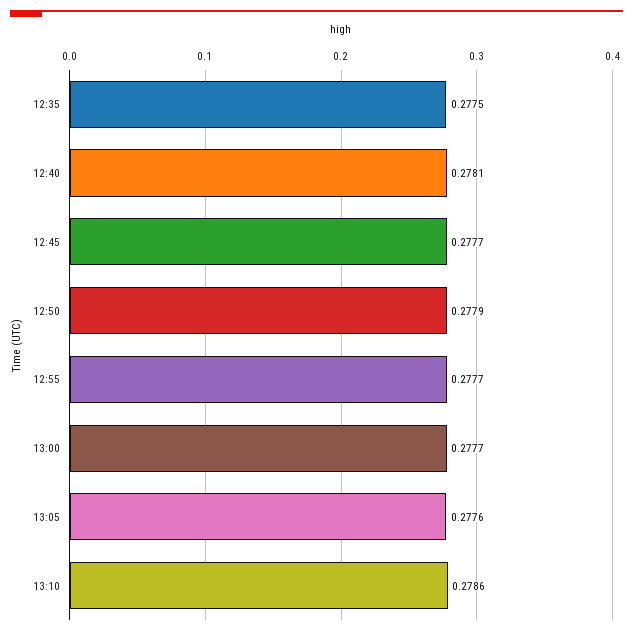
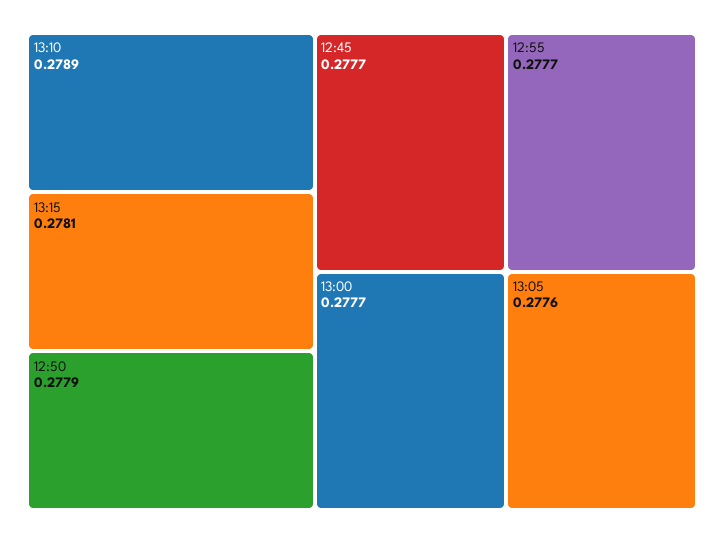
12:35: 0.2775 -> none
12:40: 0.2781 -> none
13:10: 0.2786 -> 0.2789
13:15: none -> 0.2781

